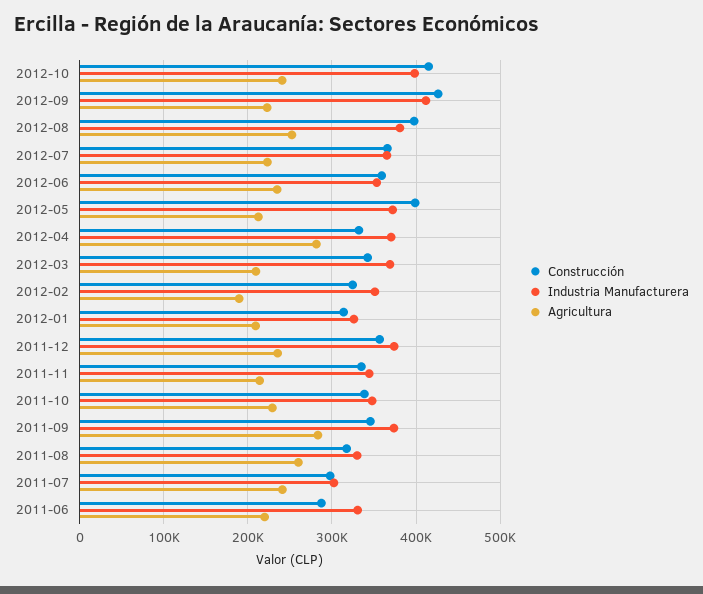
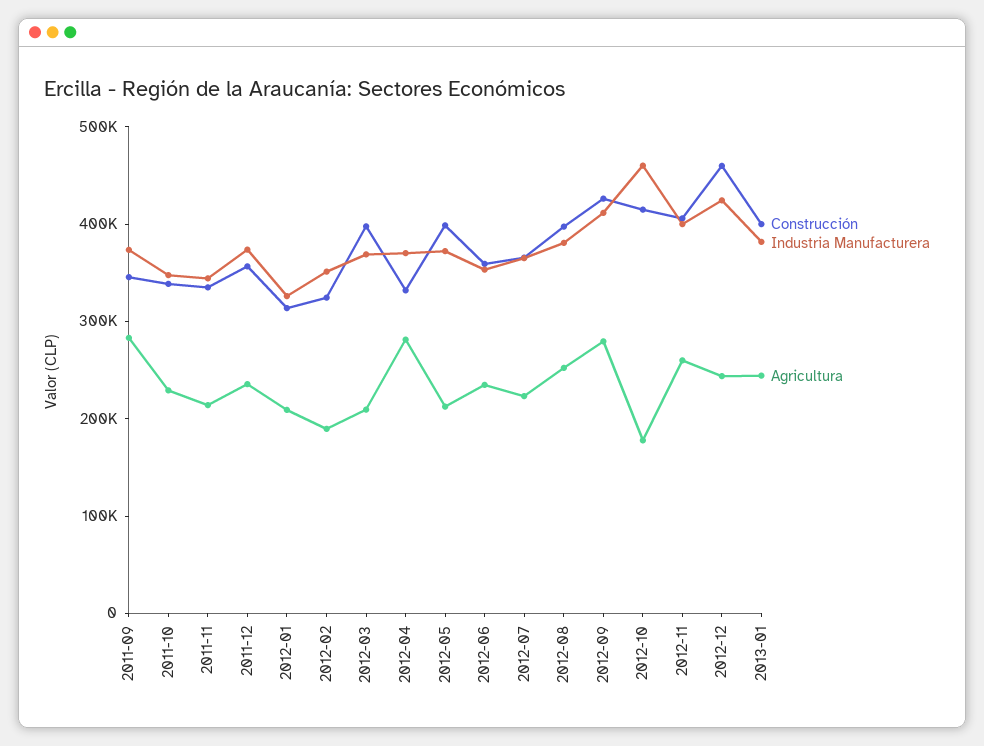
Industria Manufacturera, 2012-10: 400000 -> 460000
Agricultura, 2012-10: 240000 -> 180000
Agricultura, 2012-09: 220000 -> 280000
Construcción, 2012-03: 340000 -> 400000
Construcción, 2011-08: 320000 -> none
Industria Manufacturera, 2011-08: 330000 -> none
Agricultura, 2011-08: 260000 -> none
Construcción, 2011-07: 300000 -> none
Industria Manufacturera, 2011-07: 300000 -> none
Agricultura, 2011-07: 240000 -> none
Construcción, 2011-06: 290000 -> none
Industria Manufacturera, 2011-06: 330000 -> none
Agricultura, 2011-06: 220000 -> none
Construcción, 2012-11: none -> 400000
Industria Manufacturera, 2012-11: none -> 400000
Agricultura, 2012-11: none -> 260000
Construcción, 2012-12: none -> 460000
Industria Manufacturera, 2012-12: none -> 420000
Agricultura, 2012-12: none -> 240000
Construcción, 2013-01: none -> 400000
Industria Manufacturera, 2013-01: none -> 380000
Agricultura, 2013-01: none -> 240000

